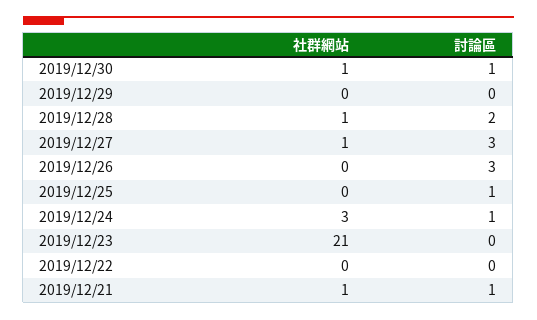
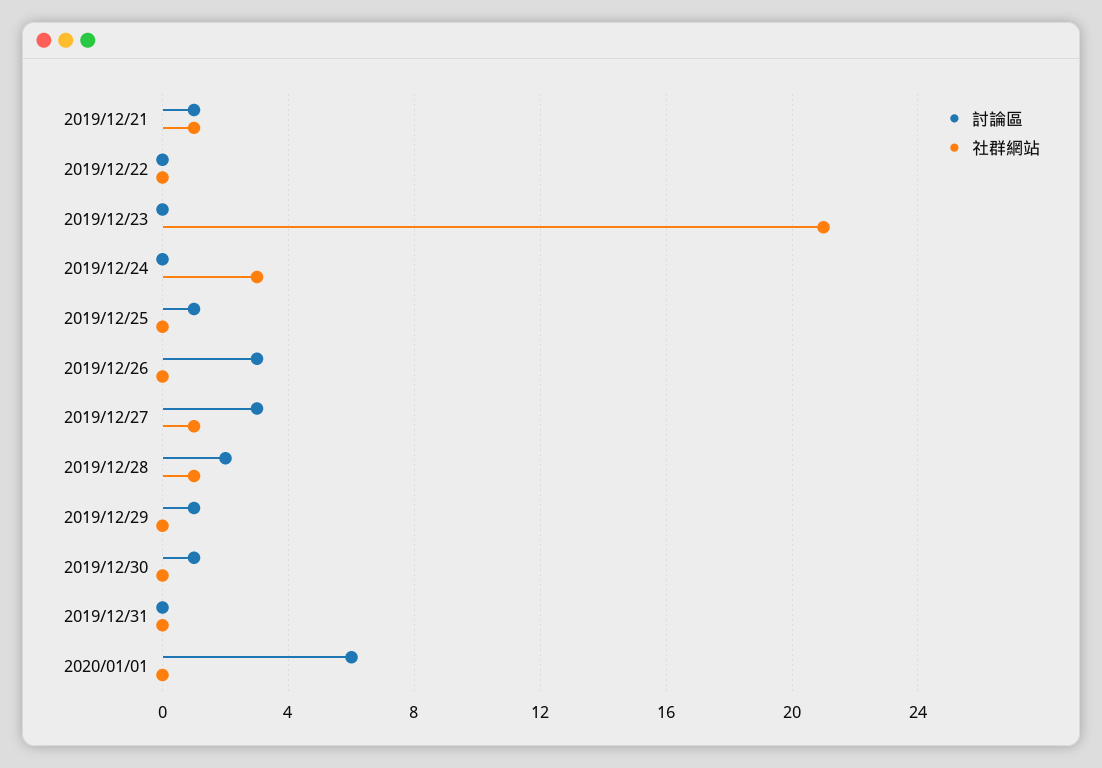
社群網站, 2019/12/30: 1 -> 0
討論區, 2019/12/29: 0 -> 1
討論區, 2019/12/24: 1 -> 0
討論區, 2019/12/31: none -> 0
社群網站, 2019/12/31: none -> 0
討論區, 2020/01/01: none -> 6
社群網站, 2020/01/01: none -> 0

